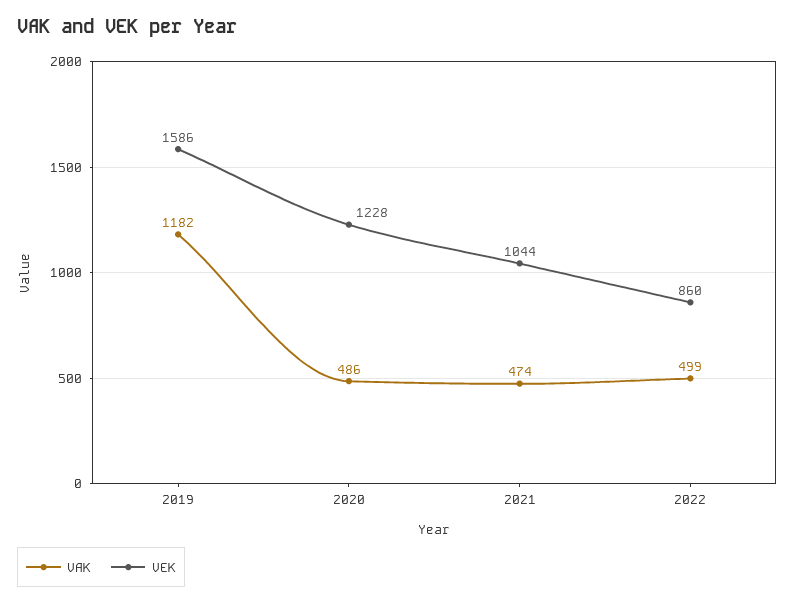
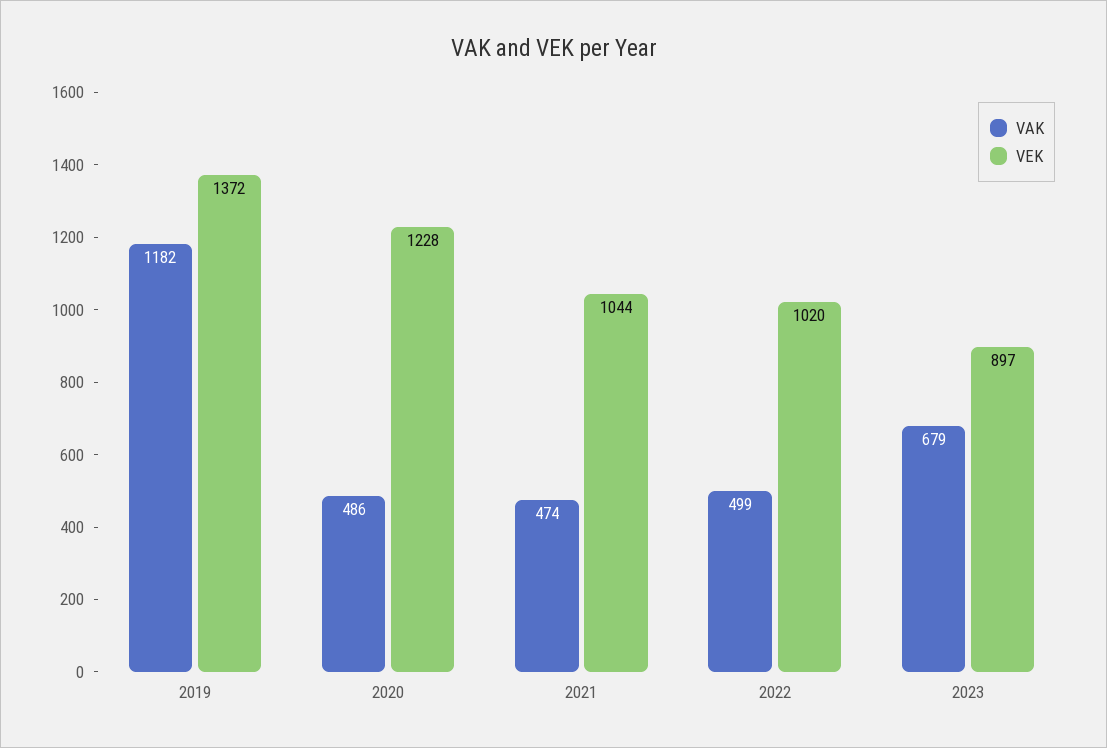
VEK, 2019: 1586 -> 1372
VEK, 2022: 860 -> 1020
VAK, 2023: none -> 679
VEK, 2023: none -> 897

